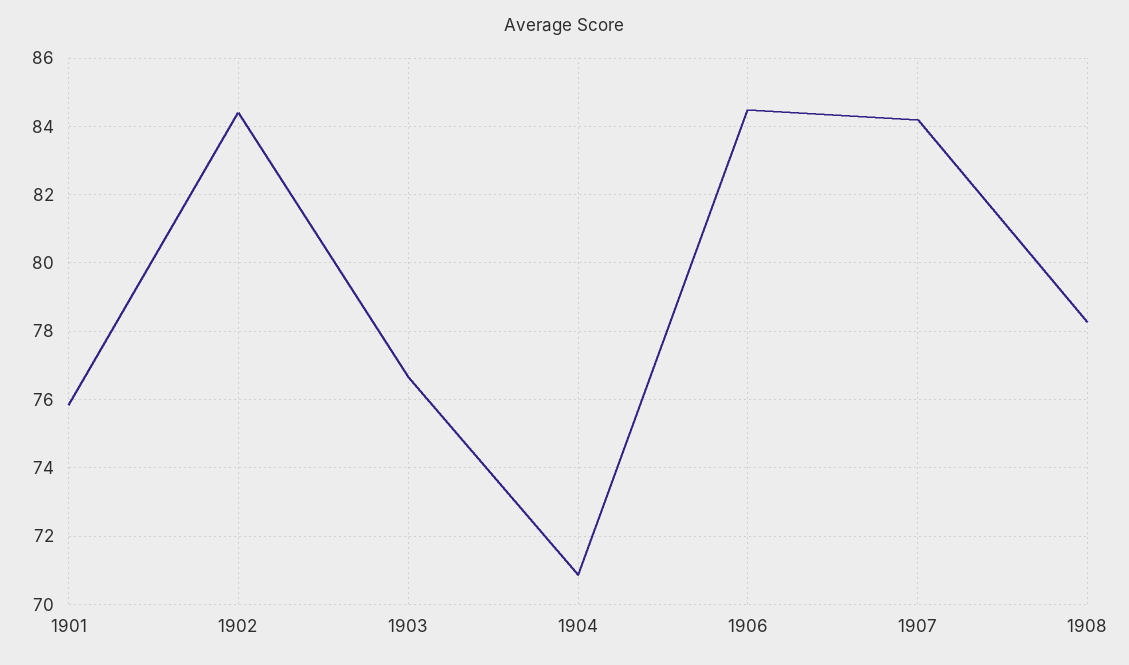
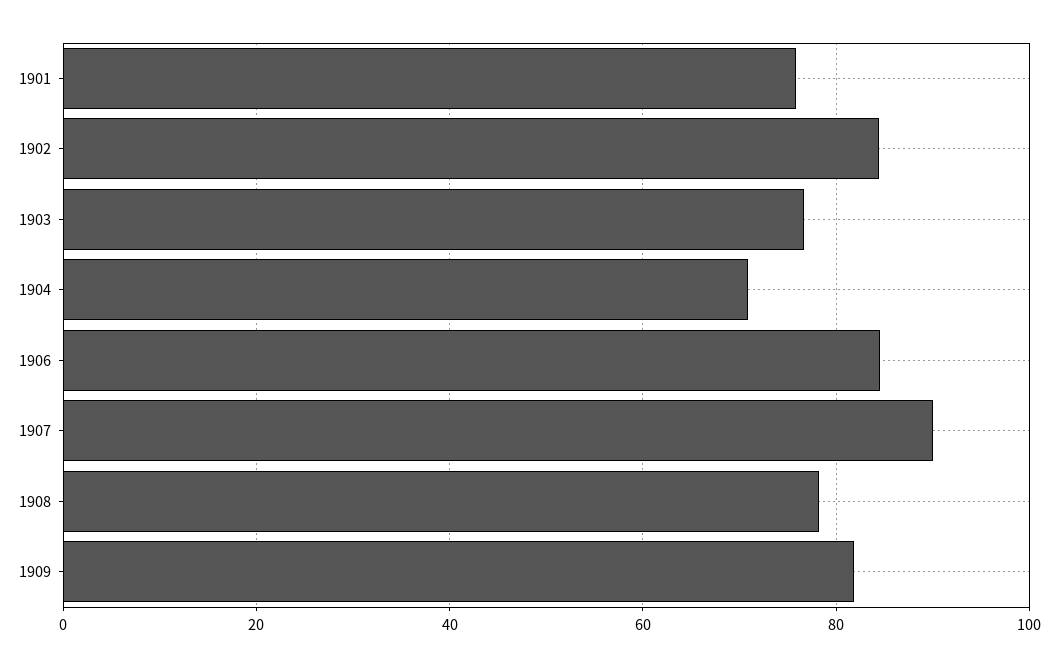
1907: 84.2 -> 90
1909: none -> 82

